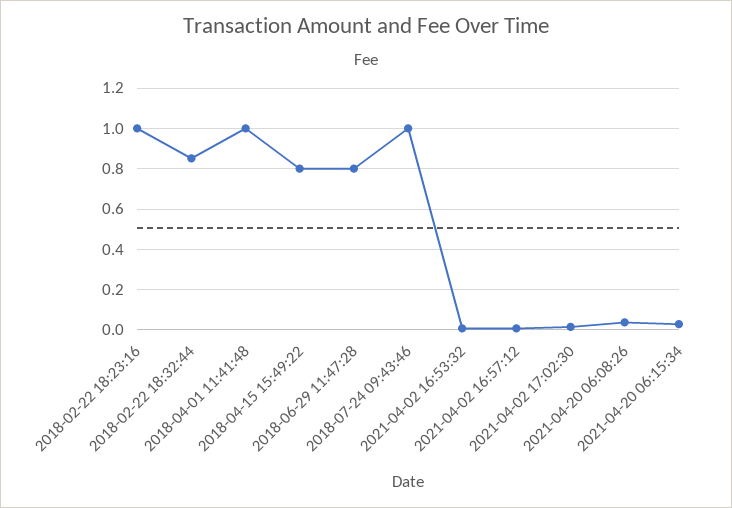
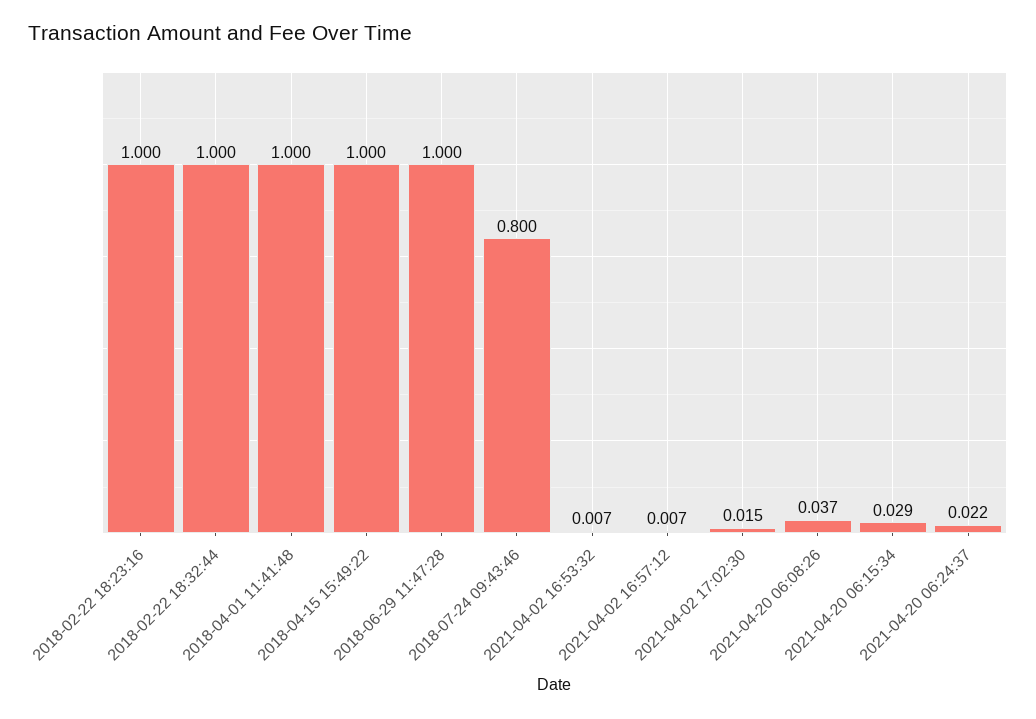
2018-02-22 18:32:44: 0.85 -> 1
2018-04-15 15:49:22: 0.8 -> 1
2018-06-29 11:47:28: 0.8 -> 1
2018-07-24 09:43:46: 1 -> 0.8
2021-04-20 06:24:37: none -> 0.022

